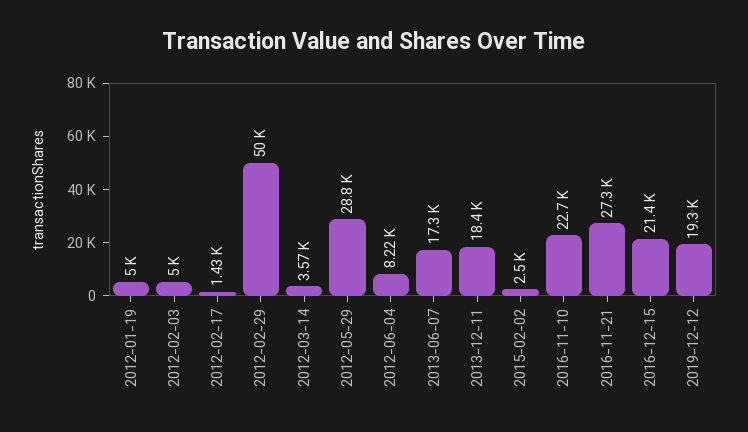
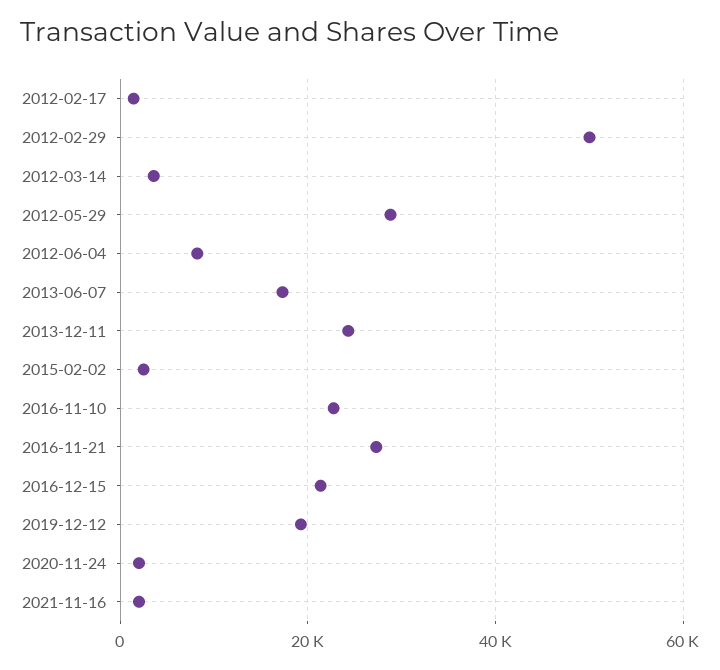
2012-01-19: 5000 -> none
2012-02-03: 5000 -> none
2013-12-11: 18400 -> 24000
2020-11-24: none -> 2000
2021-11-16: none -> 2000

